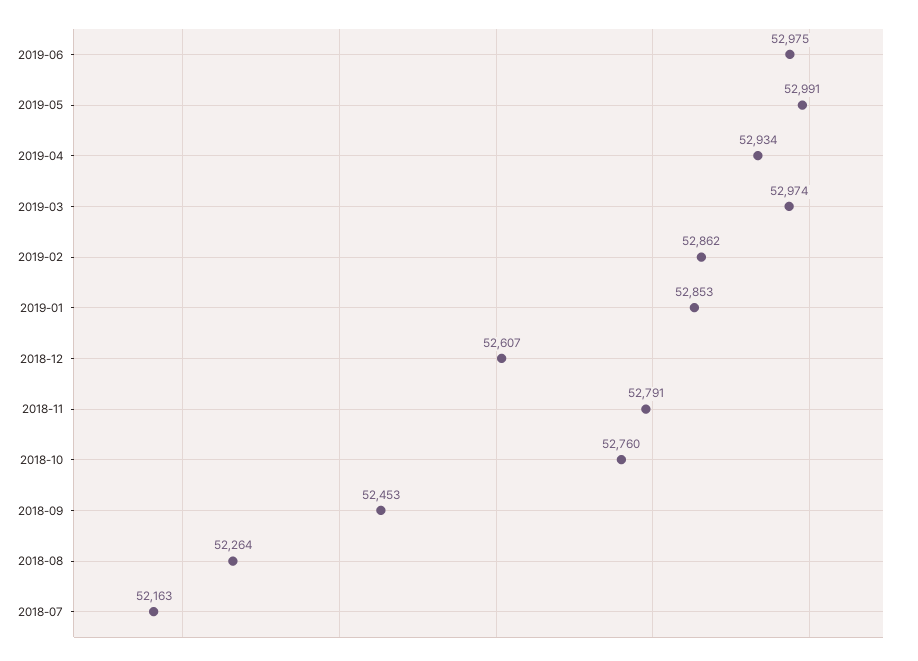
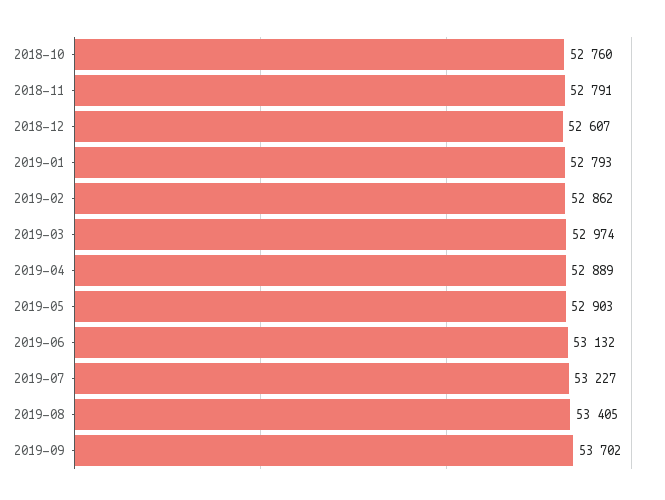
2019-06: 52975 -> 53132
2019-05: 52991 -> 52903
2019-04: 52934 -> 52889
2019-01: 52853 -> 52793
2018-09: 52453 -> none
2018-08: 52264 -> none
2018-07: 52163 -> none
2019-07: none -> 53227
2019-08: none -> 53405
2019-09: none -> 53702

